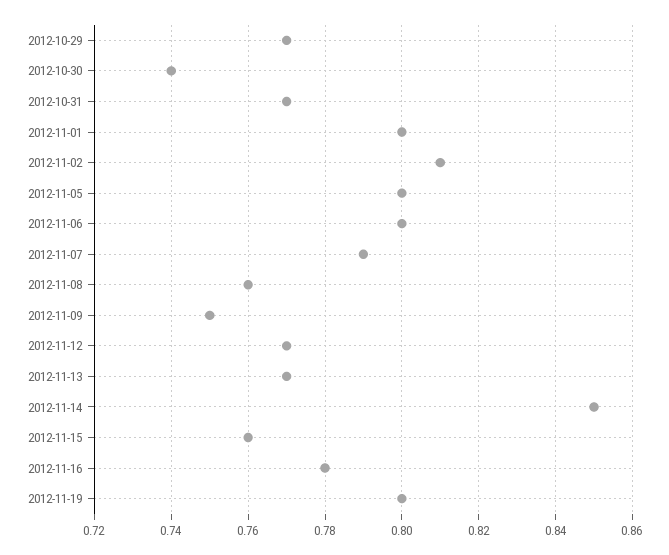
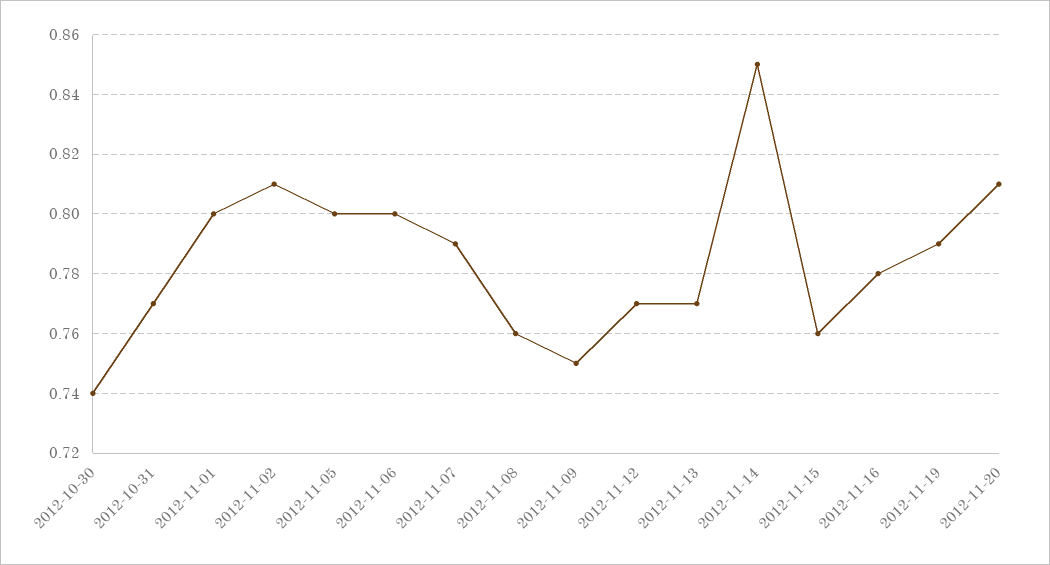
2012-10-29: 0.77 -> none
2012-11-19: 0.8 -> 0.79
2012-11-20: none -> 0.81

